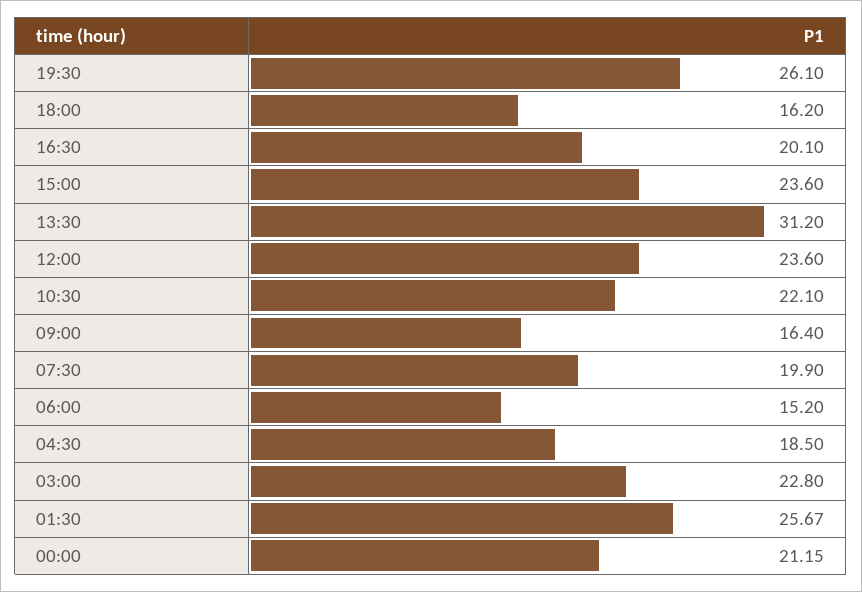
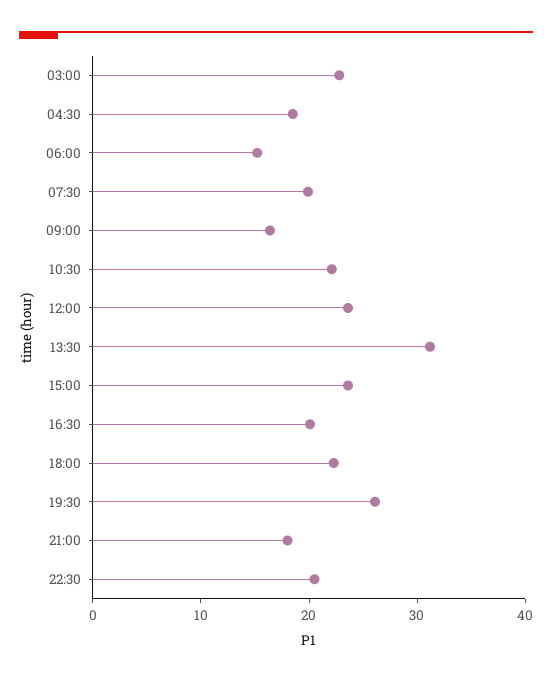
18:00: 16.2 -> 22
01:30: 25.67 -> none
00:00: 21.15 -> none
21:00: none -> 18
22:30: none -> 20

